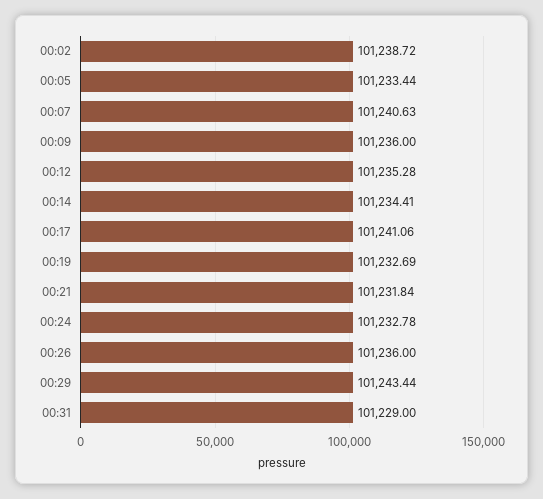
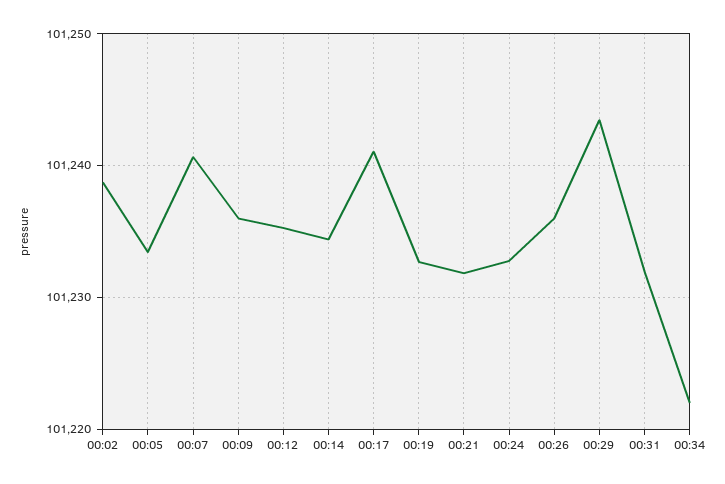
00:31: 101229 -> 101232
00:34: none -> 101222

